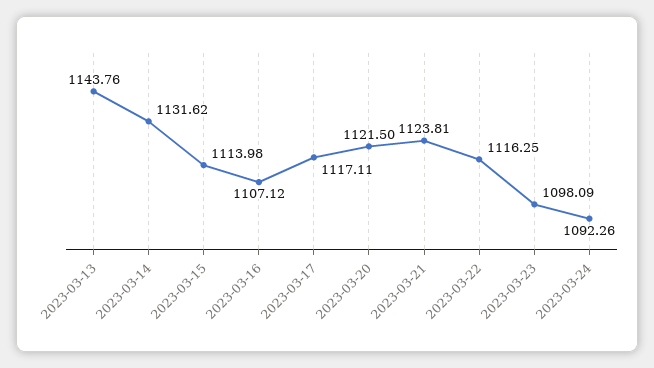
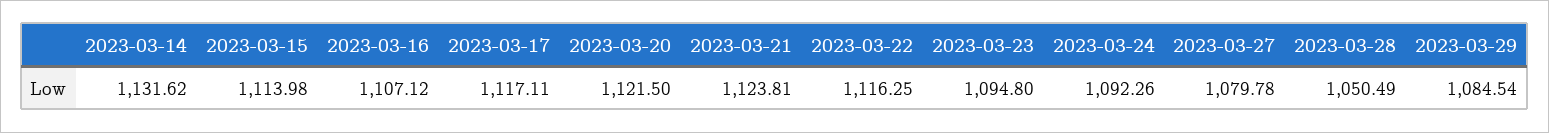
2023-03-13: 1143.76 -> none
2023-03-23: 1098.09 -> 1094.8
2023-03-27: none -> 1079.78
2023-03-28: none -> 1050.49
2023-03-29: none -> 1084.54

